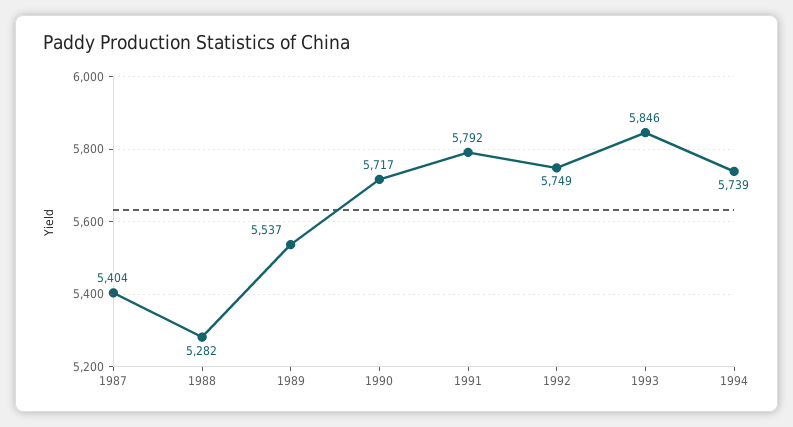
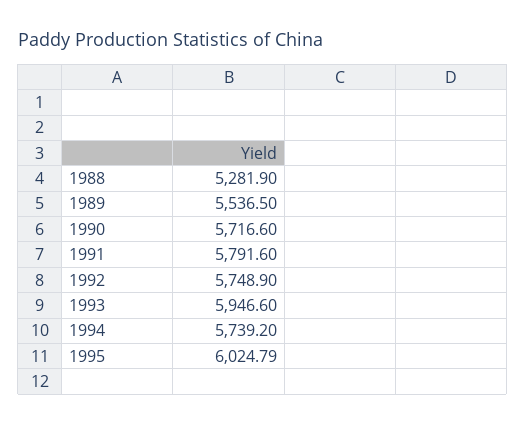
1987: 5404 -> none
1993: 5846 -> 5946.6
1995: none -> 6024.79

